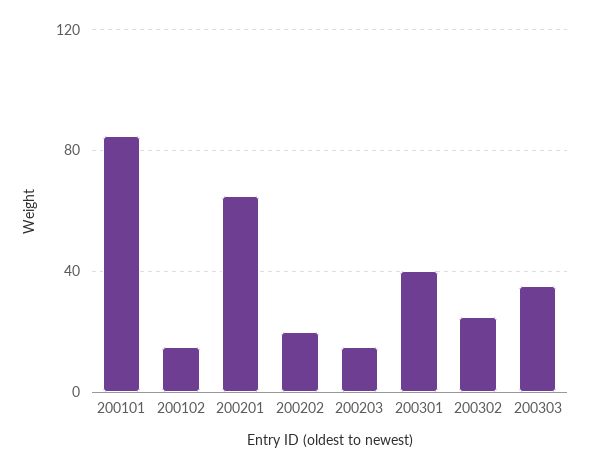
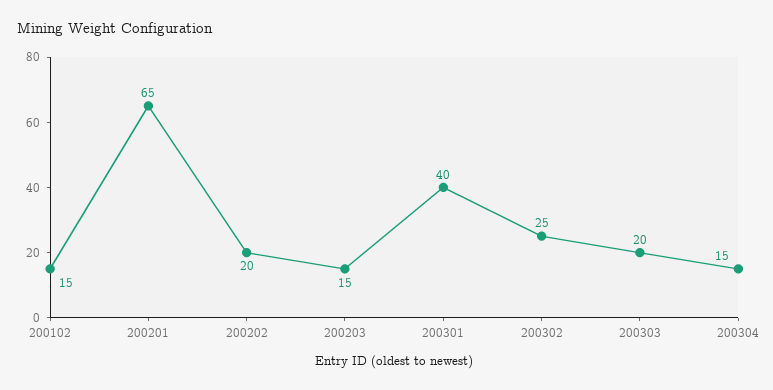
200101: 85 -> none
200303: 35 -> 20
200304: none -> 15

